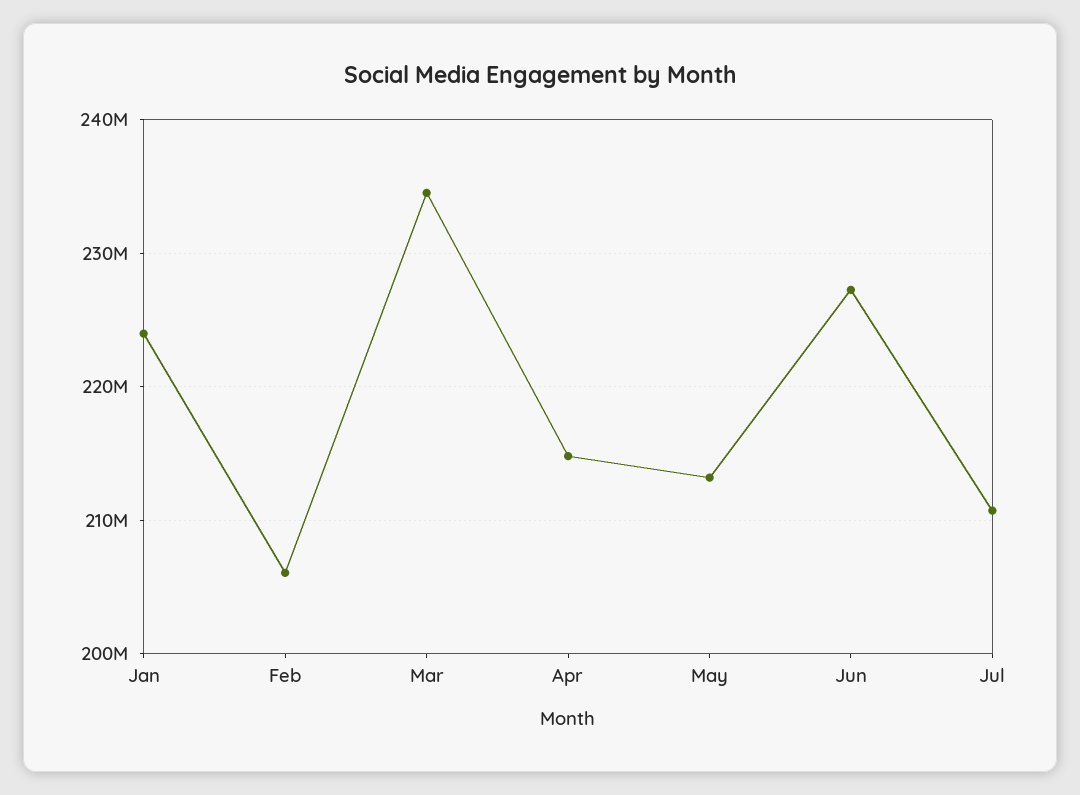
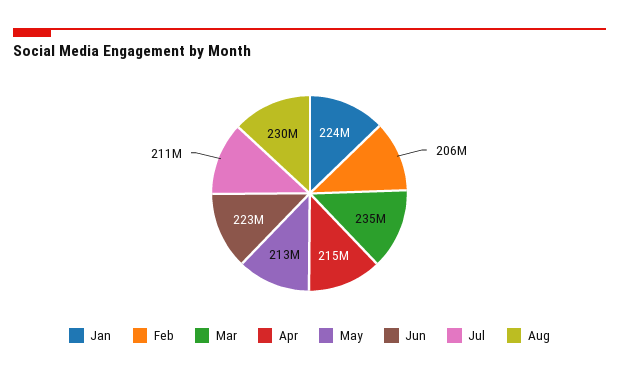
Jun: 227000000 -> 223000000
Aug: none -> 230000000

